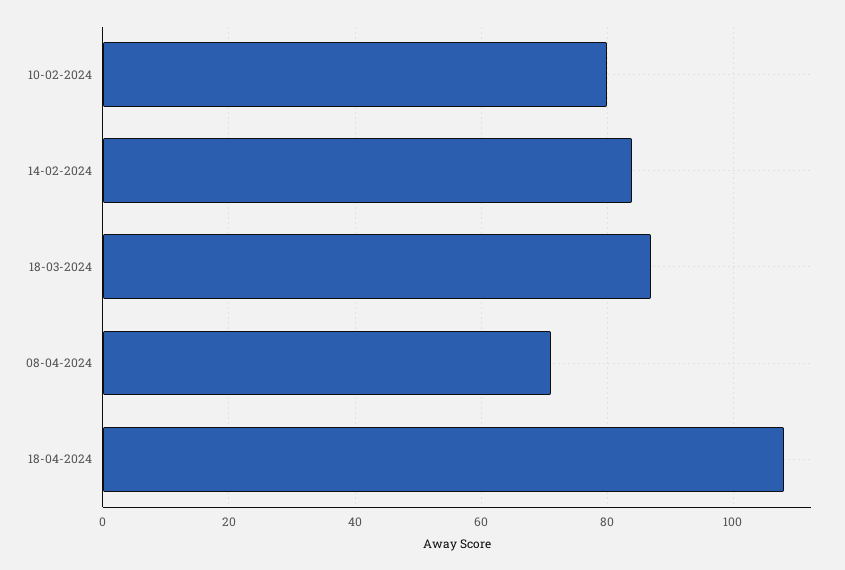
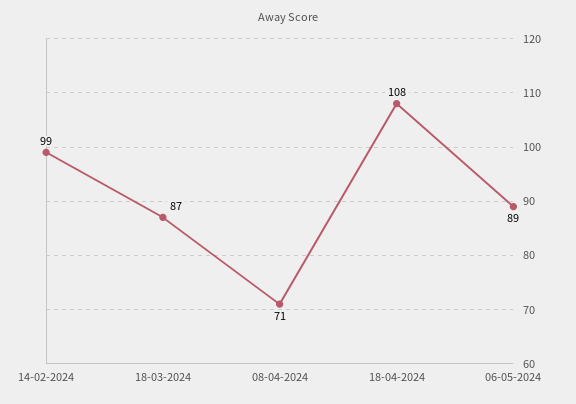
10-02-2024: 80 -> none
14-02-2024: 85 -> 99
06-05-2024: none -> 89

